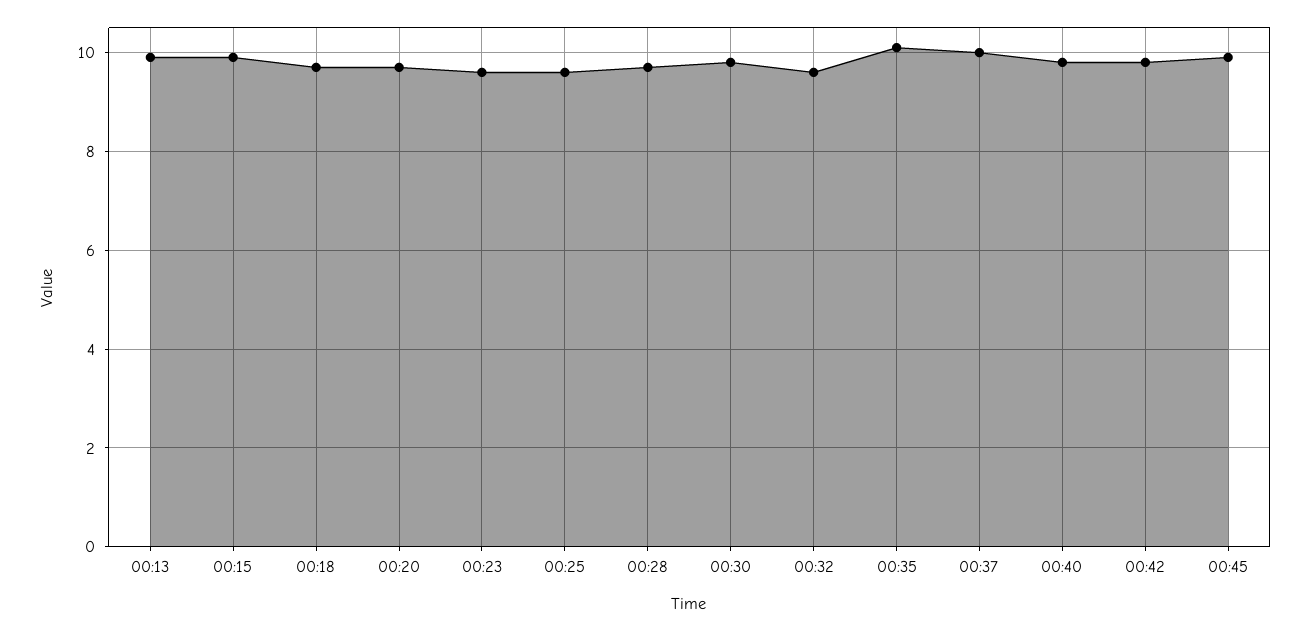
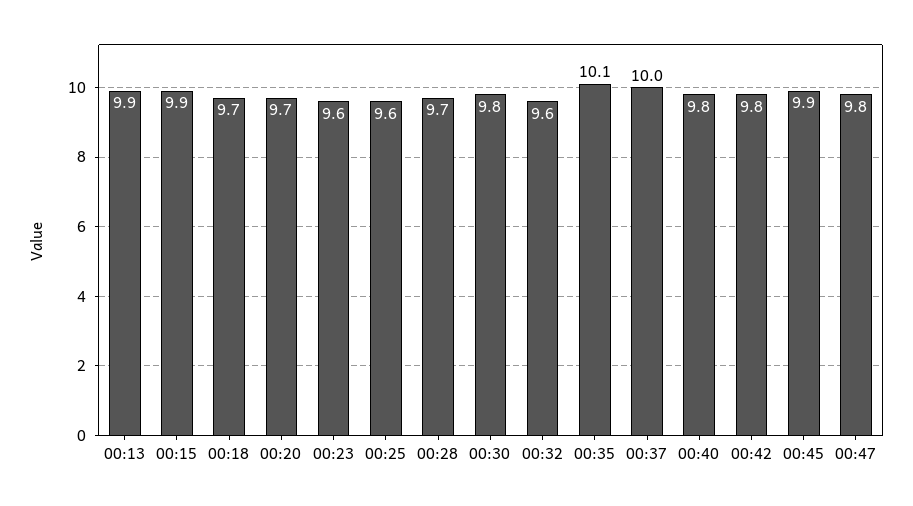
00:47: none -> 9.8

